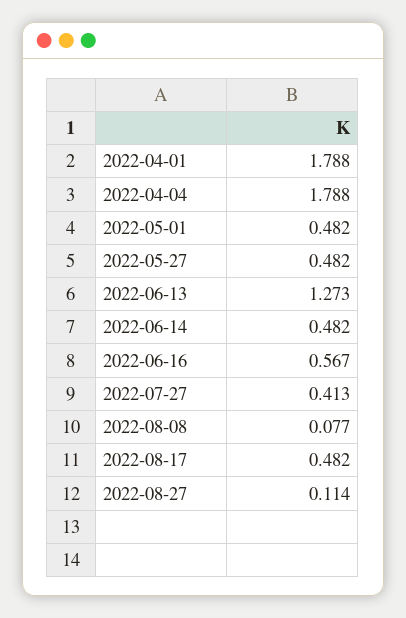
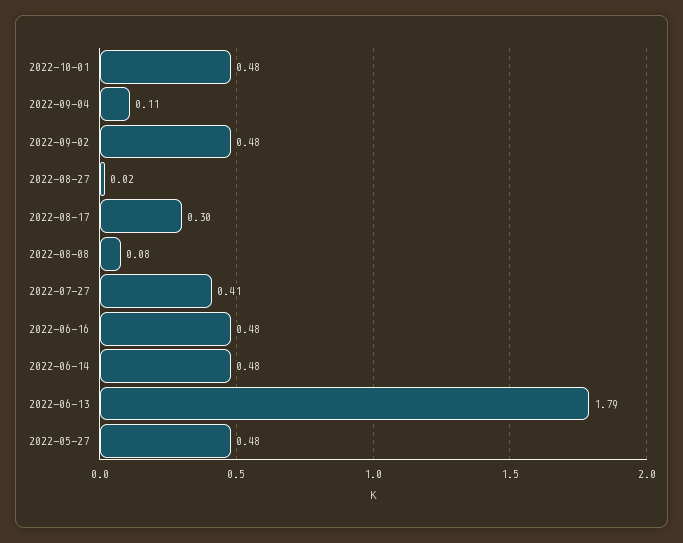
2022-04-01: 1.788 -> none
2022-04-04: 1.788 -> none
2022-05-01: 0.482 -> none
2022-06-13: 1.273 -> 1.79
2022-06-16: 0.567 -> 0.48
2022-08-17: 0.482 -> 0.3
2022-08-27: 0.114 -> 0.02
2022-10-01: none -> 0.48
2022-09-04: none -> 0.11
2022-09-02: none -> 0.48

